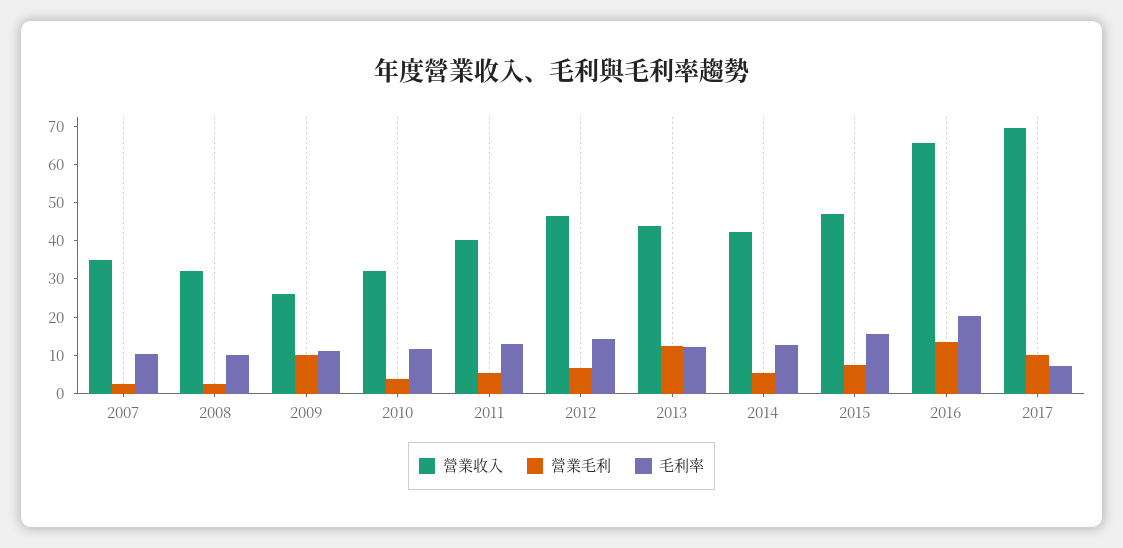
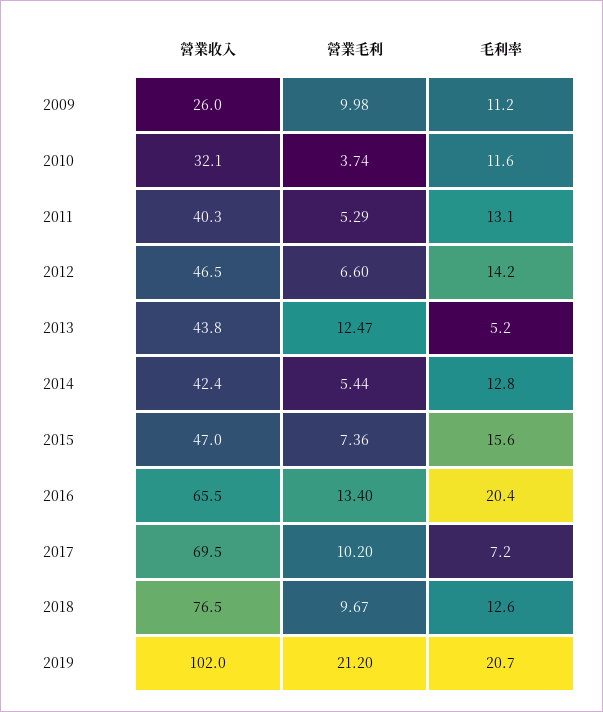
營業收入, 2007: 35 -> none
營業毛利, 2007: 2.5 -> none
毛利率, 2007: 10 -> none
營業收入, 2008: 32.5 -> none
營業毛利, 2008: 2.5 -> none
毛利率, 2008: 10 -> none
毛利率, 2013: 12.5 -> 5.2
營業收入, 2018: none -> 76.5
營業毛利, 2018: none -> 9.67
毛利率, 2018: none -> 12.6
營業收入, 2019: none -> 102
營業毛利, 2019: none -> 21.2
毛利率, 2019: none -> 20.7

